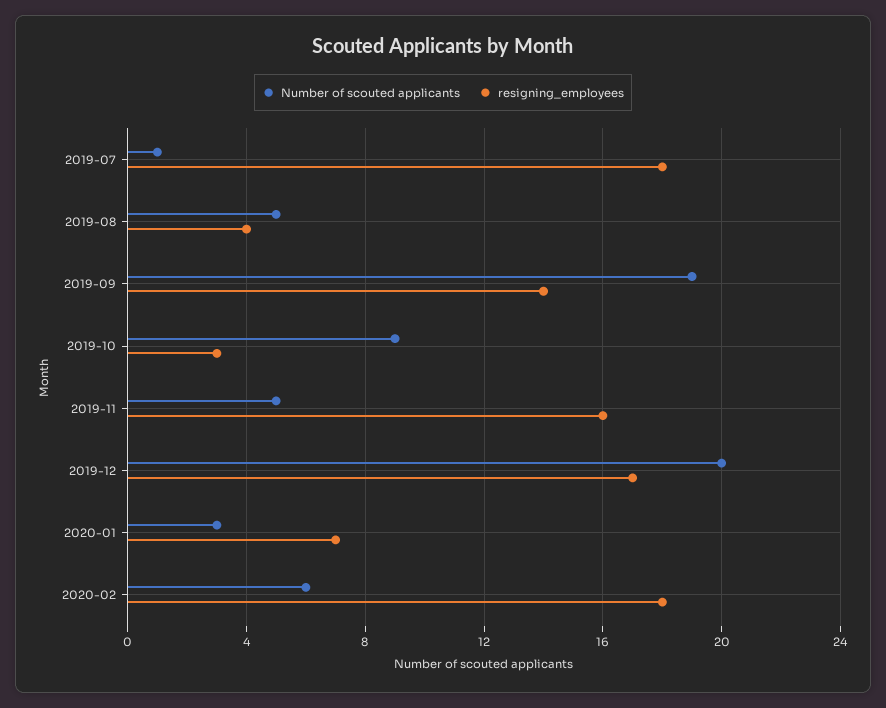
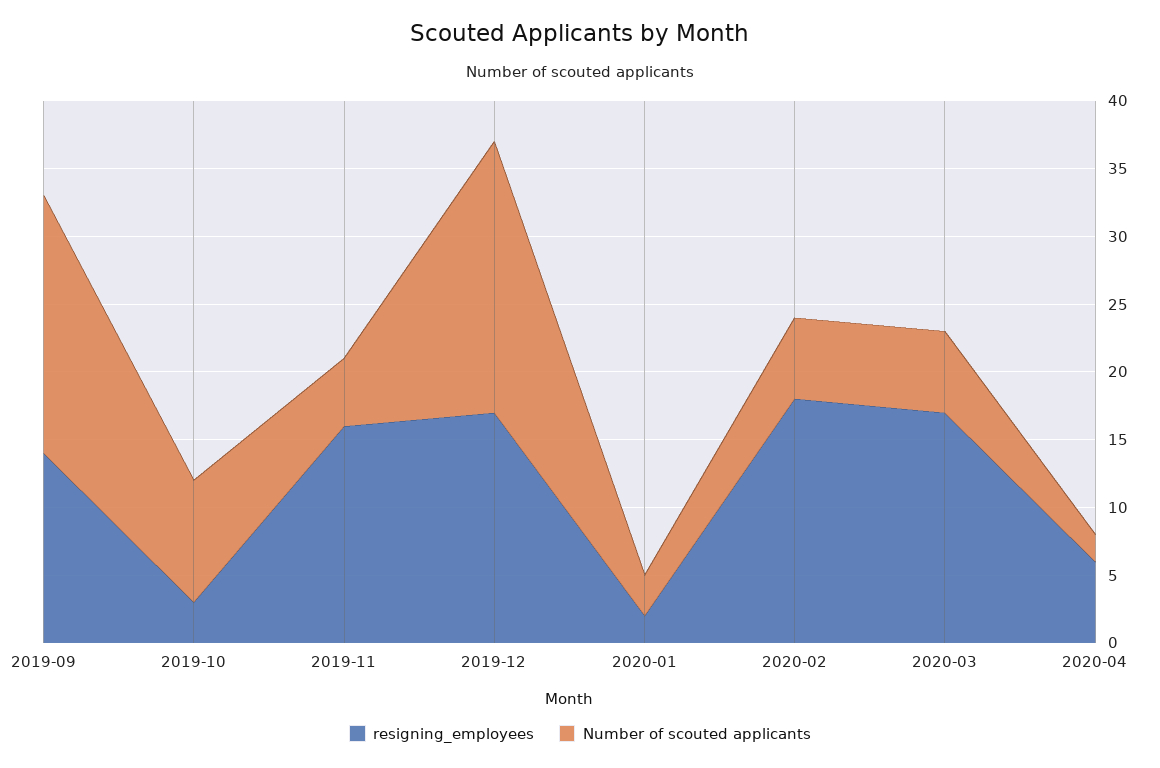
Number of scouted applicants, 2019-07: 1 -> none
resigning_employees, 2019-07: 18 -> none
Number of scouted applicants, 2019-08: 5 -> none
resigning_employees, 2019-08: 4 -> none
resigning_employees, 2020-01: 7 -> 2
resigning_employees, 2020-03: none -> 17
Number of scouted applicants, 2020-03: none -> 6
resigning_employees, 2020-04: none -> 6
Number of scouted applicants, 2020-04: none -> 2

